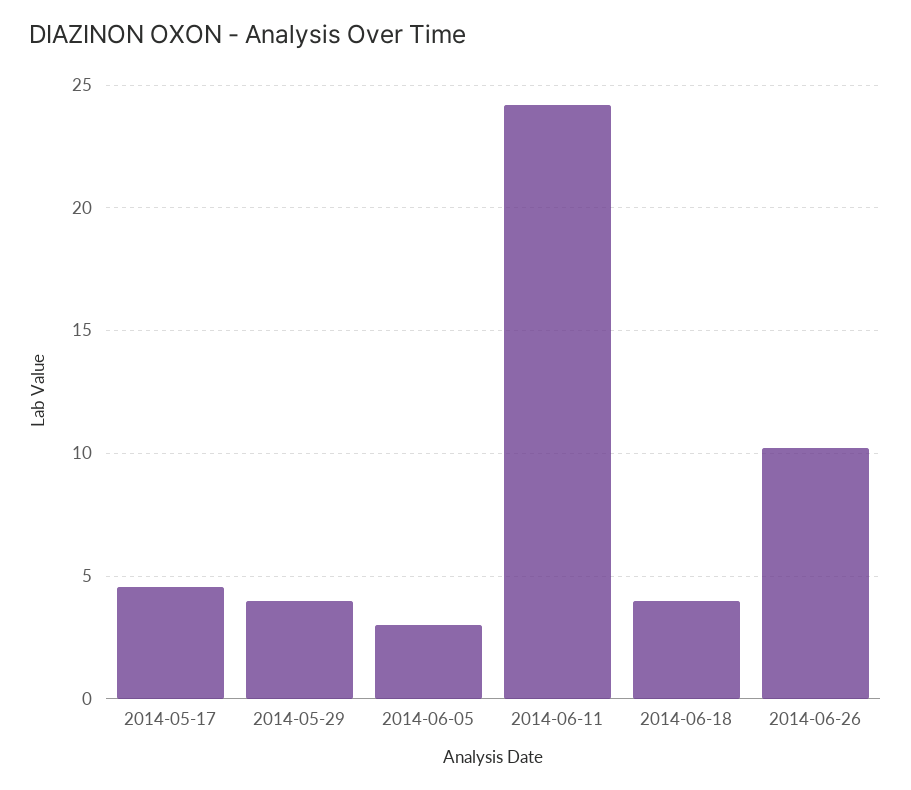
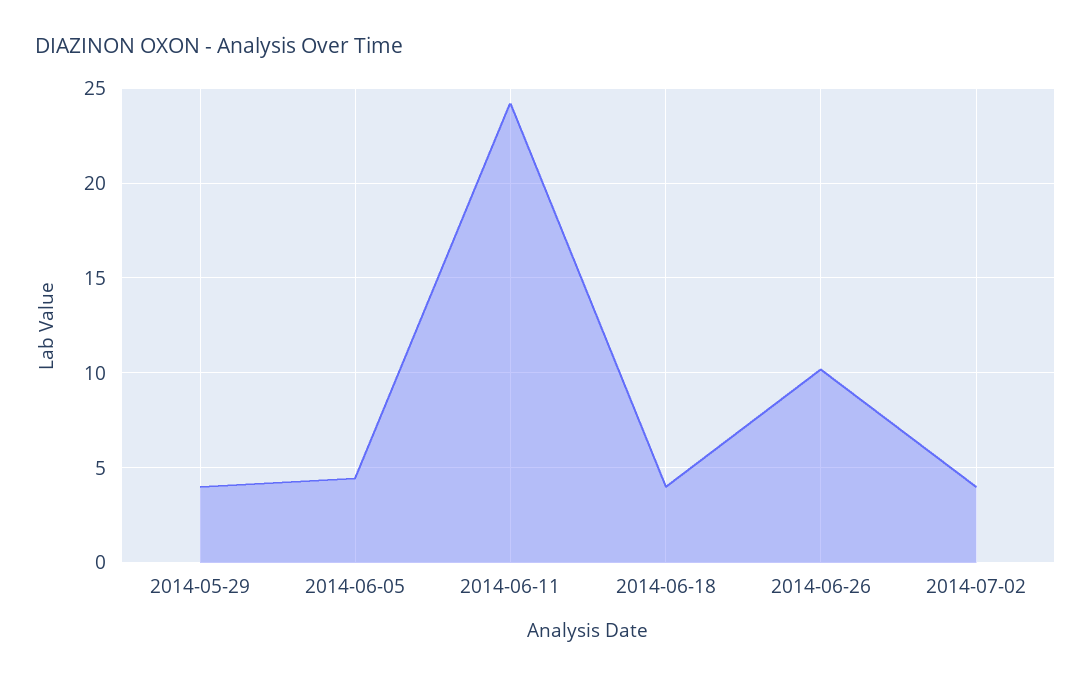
2014-05-17: 4.5 -> none
2014-06-05: 3 -> 4.5
2014-07-02: none -> 4

